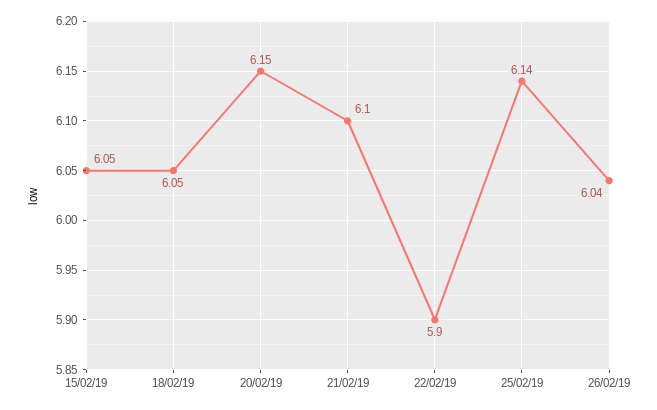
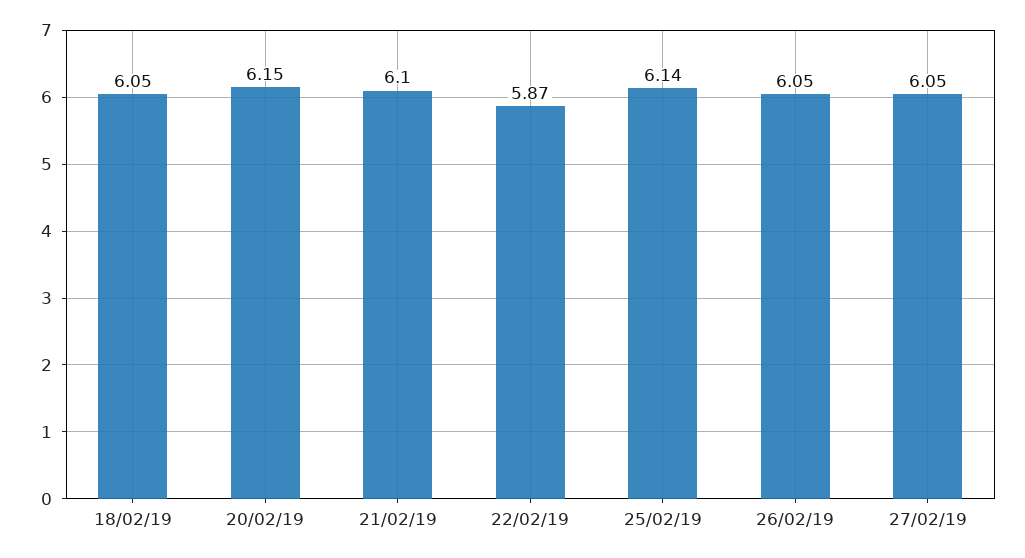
15/02/19: 6.05 -> none
22/02/19: 5.9 -> 5.87
26/02/19: 6.04 -> 6.05
27/02/19: none -> 6.05

